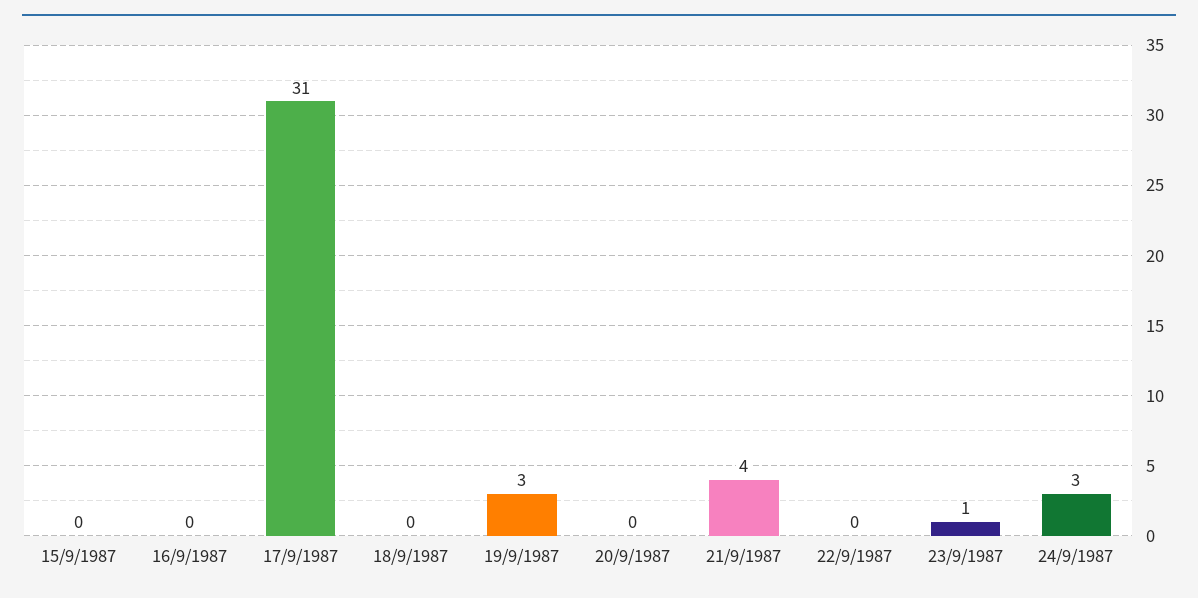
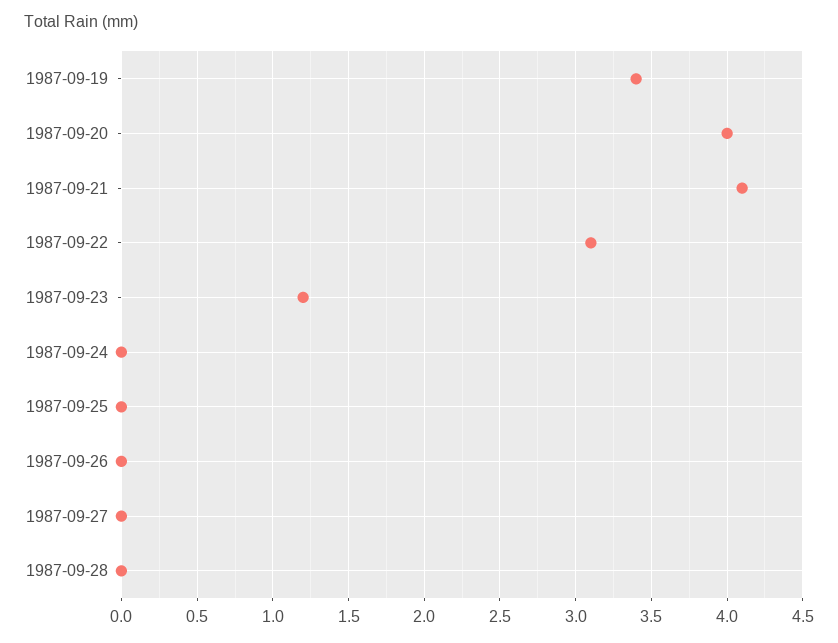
15/9/1987: 0 -> none
16/9/1987: 0 -> none
17/9/1987: 31 -> none
18/9/1987: 0 -> none
20/9/1987: 0 -> 4
22/9/1987: 0 -> 3.1
24/9/1987: 3 -> 0
1987-09-25: none -> 0
1987-09-26: none -> 0
1987-09-27: none -> 0
1987-09-28: none -> 0

